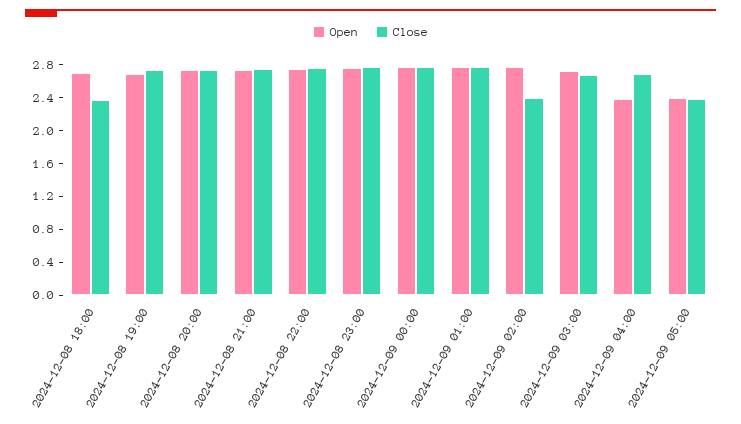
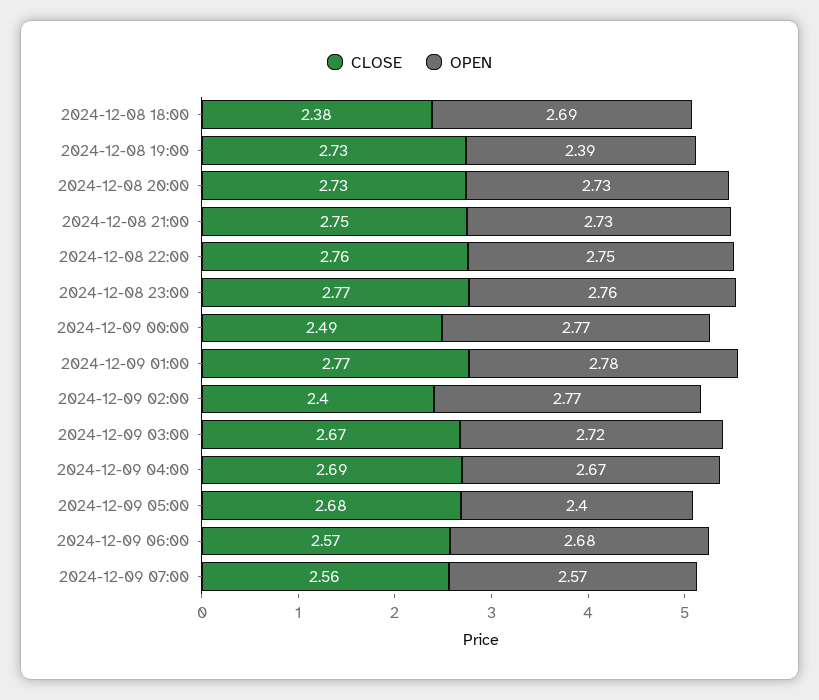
Open, 2024-12-08 19:00: 2.7 -> 2.39
Close, 2024-12-09 00:00: 2.8 -> 2.49
Open, 2024-12-09 04:00: 2.4 -> 2.67
Close, 2024-12-09 05:00: 2.4 -> 2.68
Close, 2024-12-09 06:00: none -> 2.57
Open, 2024-12-09 06:00: none -> 2.68
Close, 2024-12-09 07:00: none -> 2.56
Open, 2024-12-09 07:00: none -> 2.57

